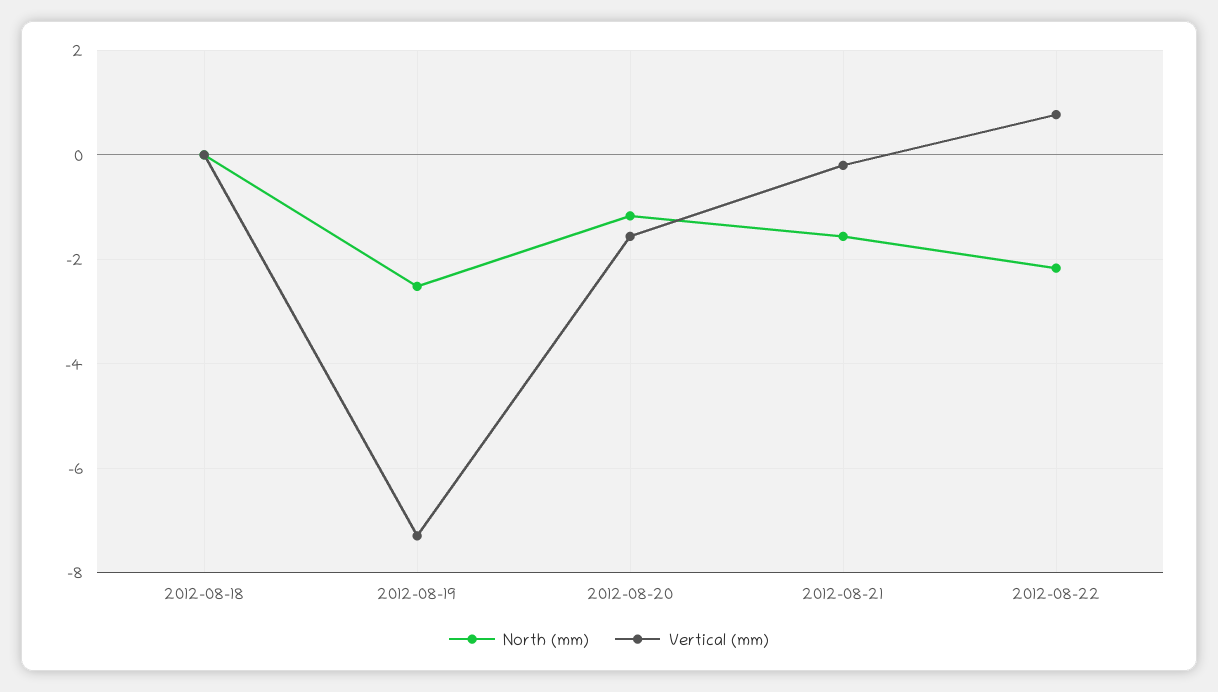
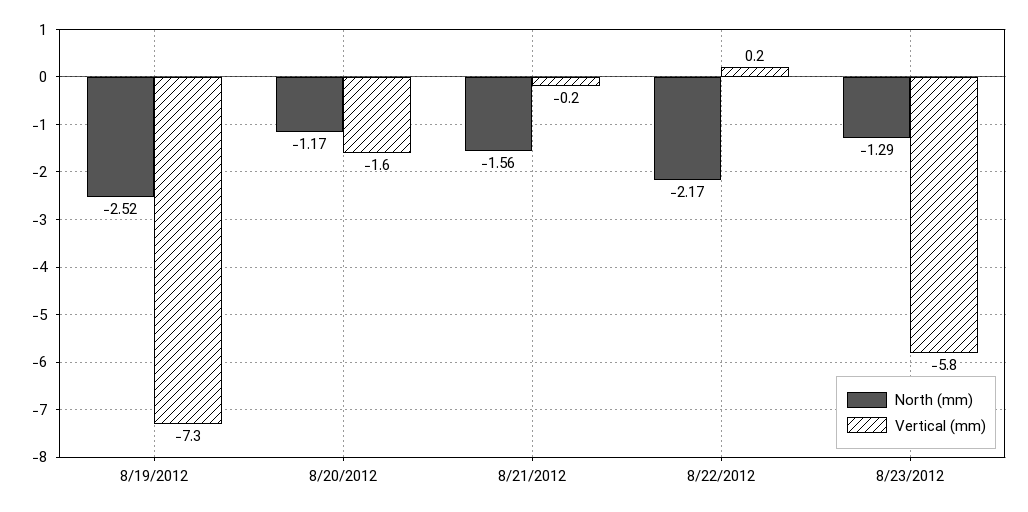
North (mm), 2012-08-18: 0 -> none
Vertical (mm), 2012-08-18: 0 -> none
Vertical (mm), 2012-08-22: 0.8 -> 0.2
North (mm), 8/23/2012: none -> -1.29
Vertical (mm), 8/23/2012: none -> -5.8

